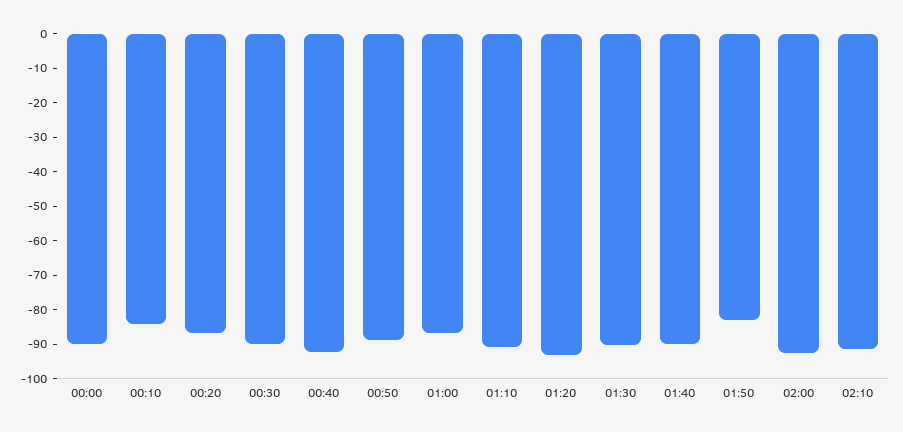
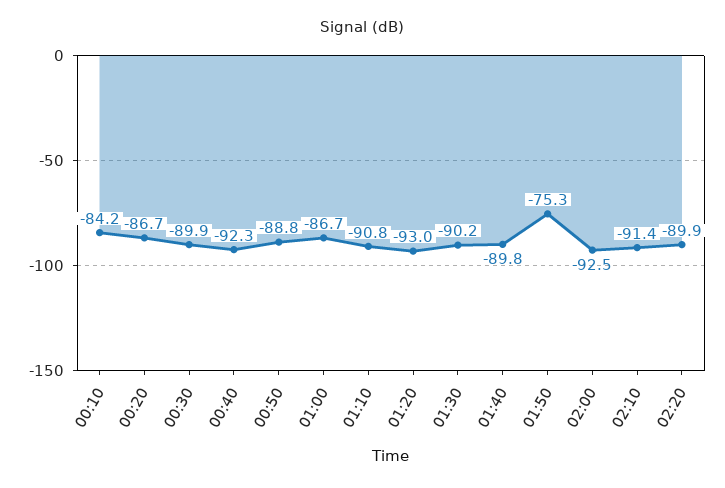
00:00: -90 -> none
01:50: -82.5 -> -75.3
02:20: none -> -89.9

